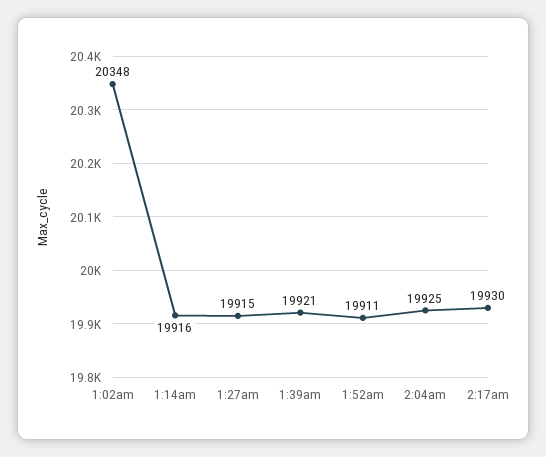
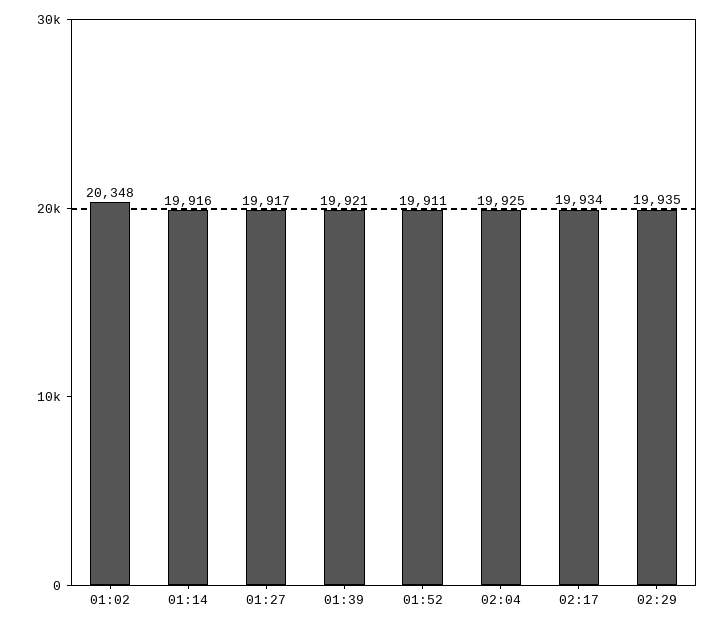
1:27am: 19915 -> 19917
2:17am: 19930 -> 19934
02:29: none -> 19935

